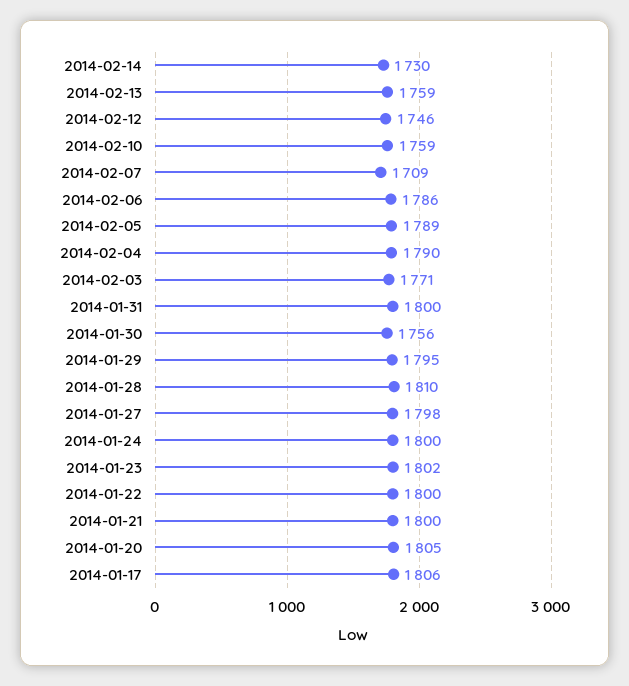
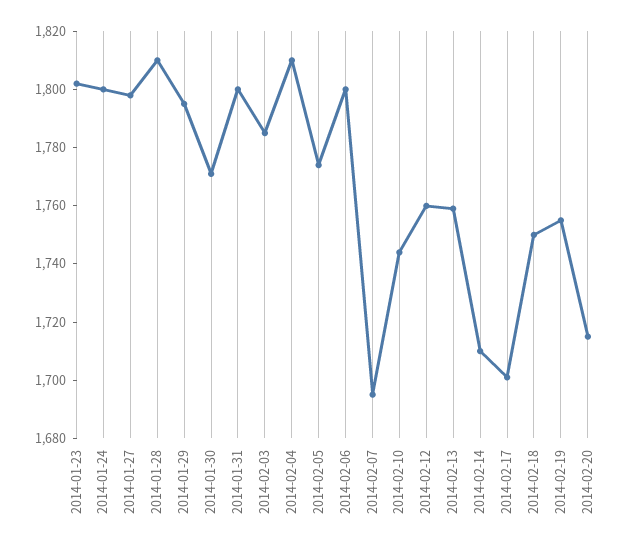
2014-02-14: 1730 -> 1710
2014-02-12: 1746 -> 1760
2014-02-10: 1759 -> 1745
2014-02-07: 1709 -> 1695
2014-02-06: 1786 -> 1800
2014-02-05: 1789 -> 1775
2014-02-04: 1790 -> 1810
2014-02-03: 1771 -> 1785
2014-01-30: 1756 -> 1770
2014-01-22: 1800 -> none
2014-01-21: 1800 -> none
2014-01-20: 1805 -> none
2014-01-17: 1806 -> none
2014-02-17: none -> 1700
2014-02-18: none -> 1750
2014-02-19: none -> 1755
2014-02-20: none -> 1715

